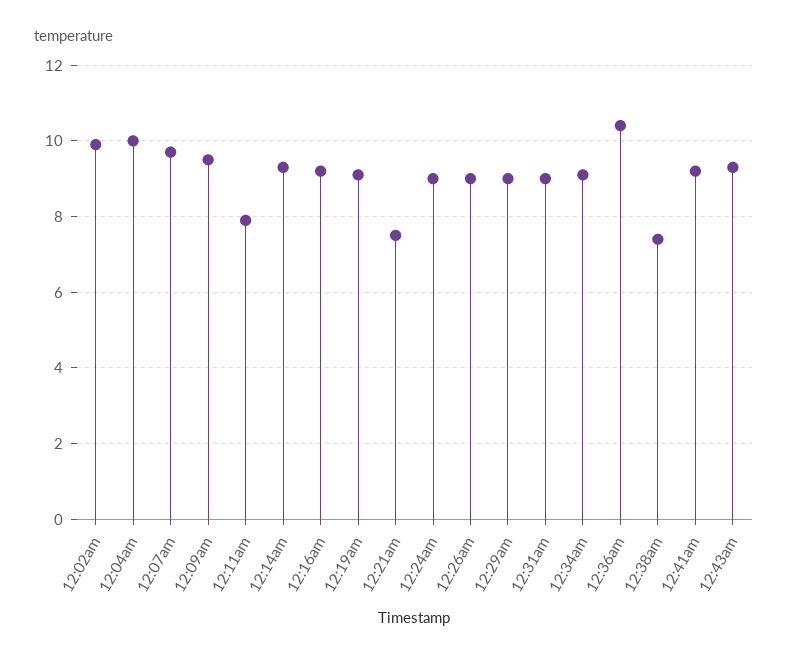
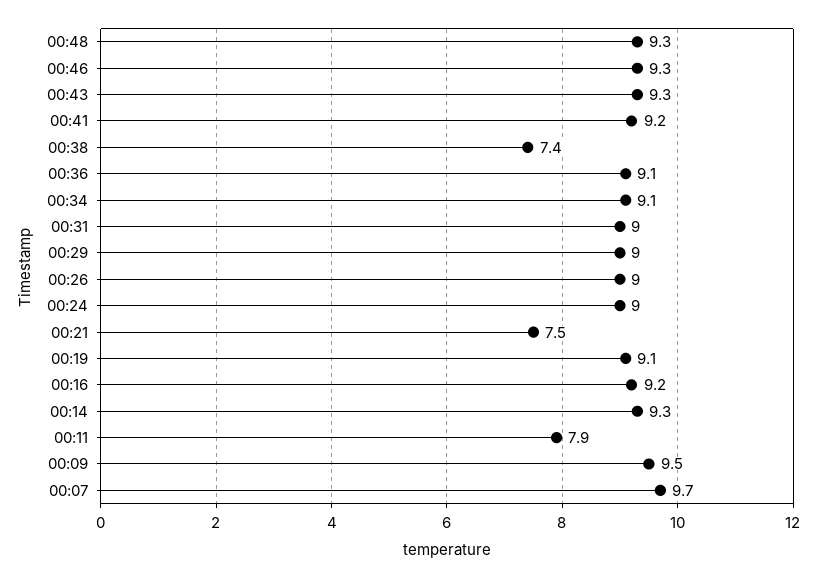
12:02am: 10 -> none
12:04am: 10 -> none
12:36am: 10.5 -> 9.1
00:48: none -> 9.3
00:46: none -> 9.3

